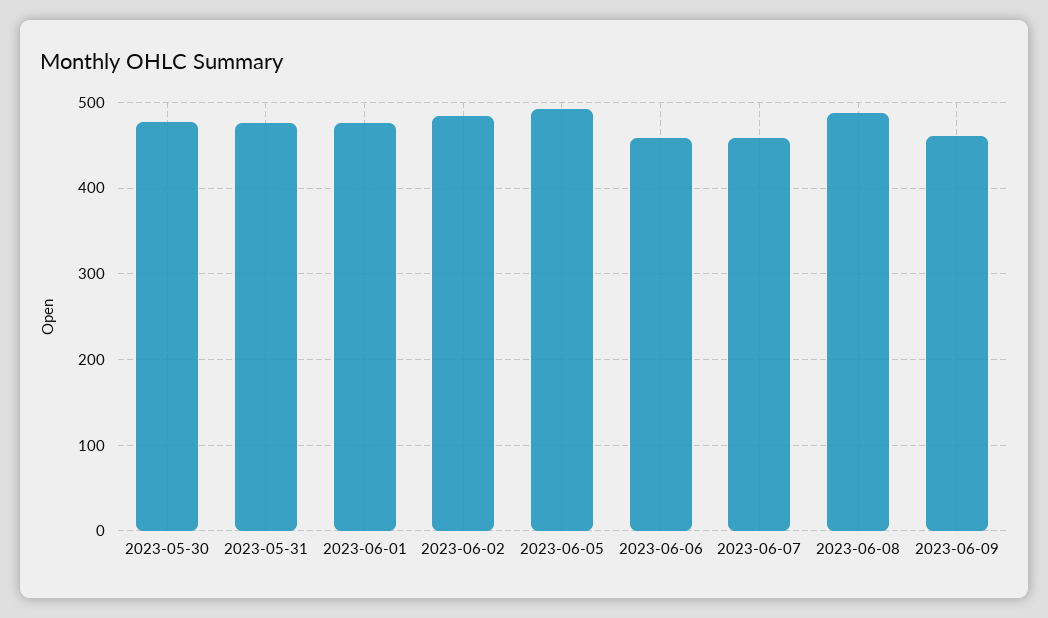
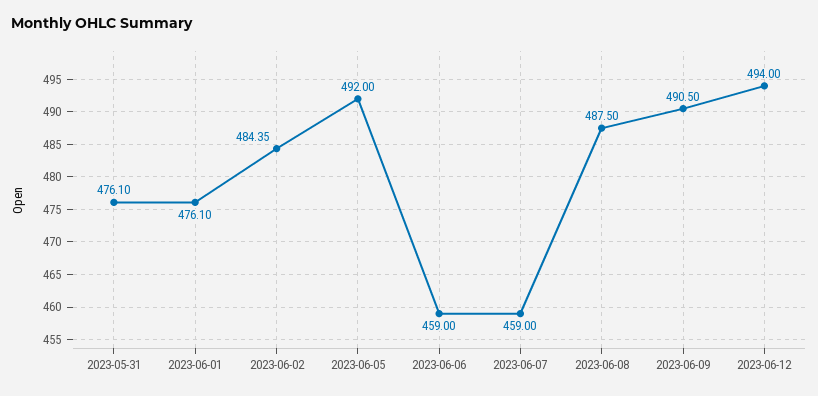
2023-05-30: 480 -> none
2023-06-09: 460 -> 490.5
2023-06-12: none -> 494

